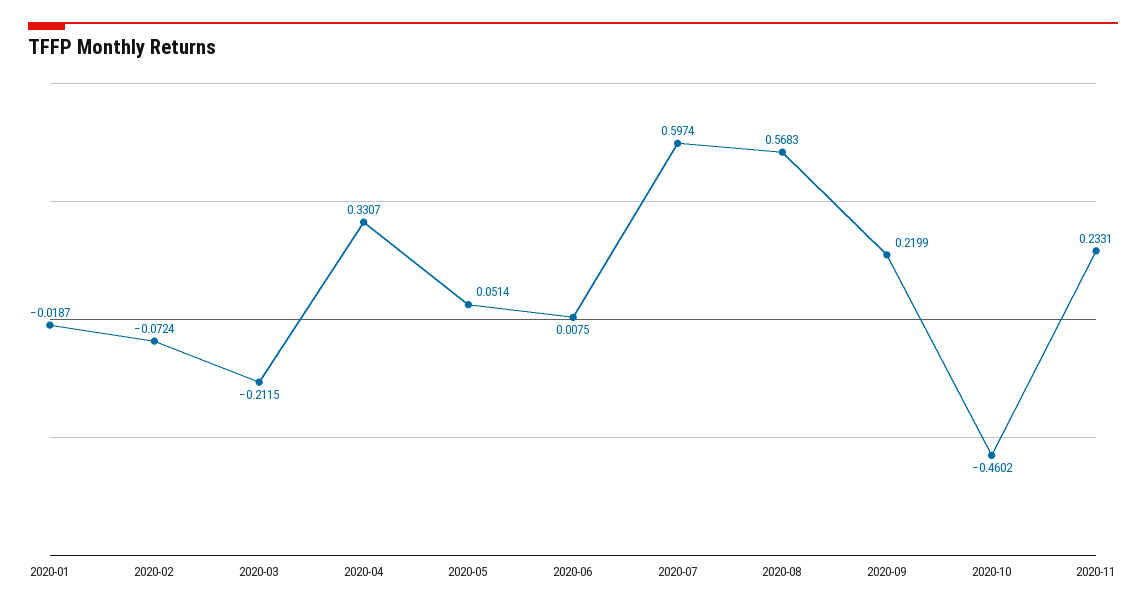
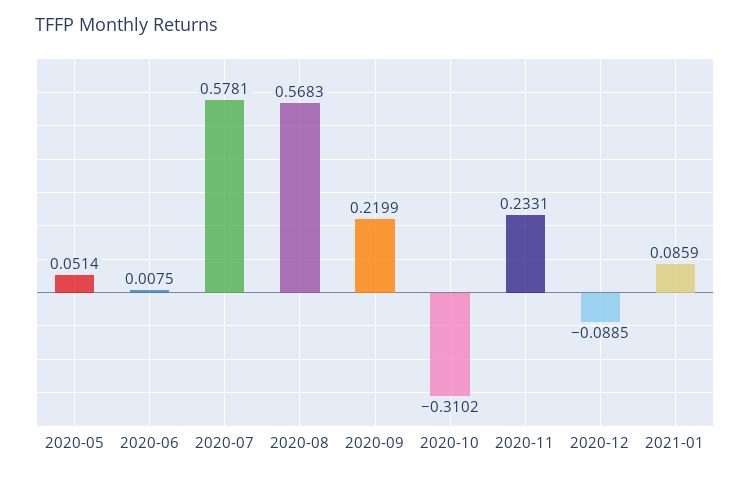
2020-01: -0.0187 -> none
2020-02: -0.0724 -> none
2020-03: -0.2115 -> none
2020-04: 0.3307 -> none
2020-07: 0.5974 -> 0.5781
2020-10: -0.4602 -> -0.3102
2020-12: none -> -0.0885
2021-01: none -> 0.0859

